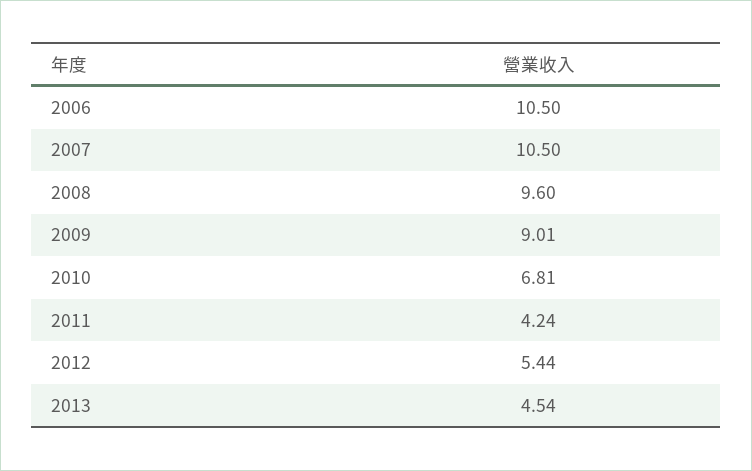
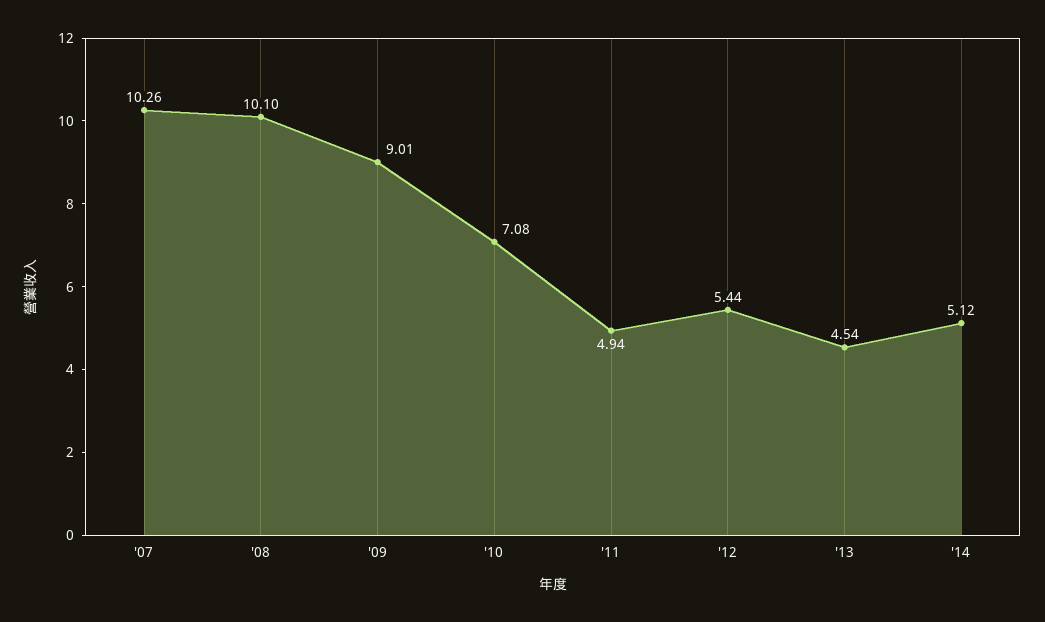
2006: 10.5 -> none
2007: 10.5 -> 10.26
2008: 9.6 -> 10.1
2010: 6.81 -> 7.08
2011: 4.24 -> 4.94
'14: none -> 5.12

